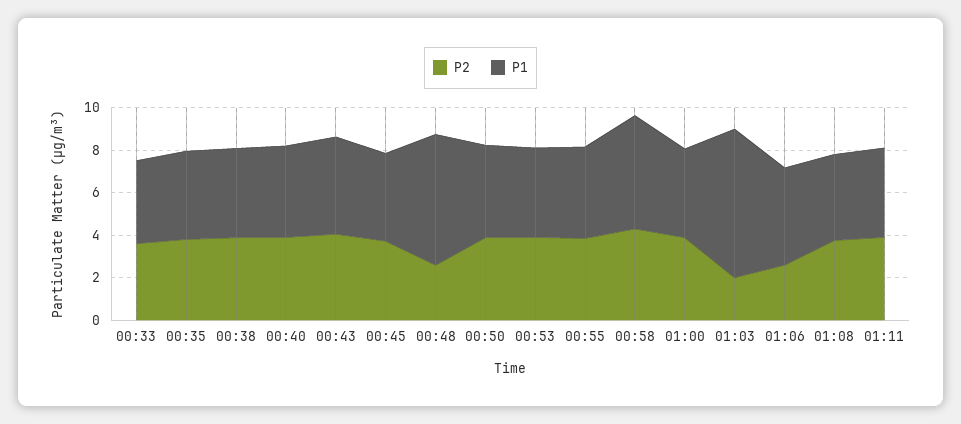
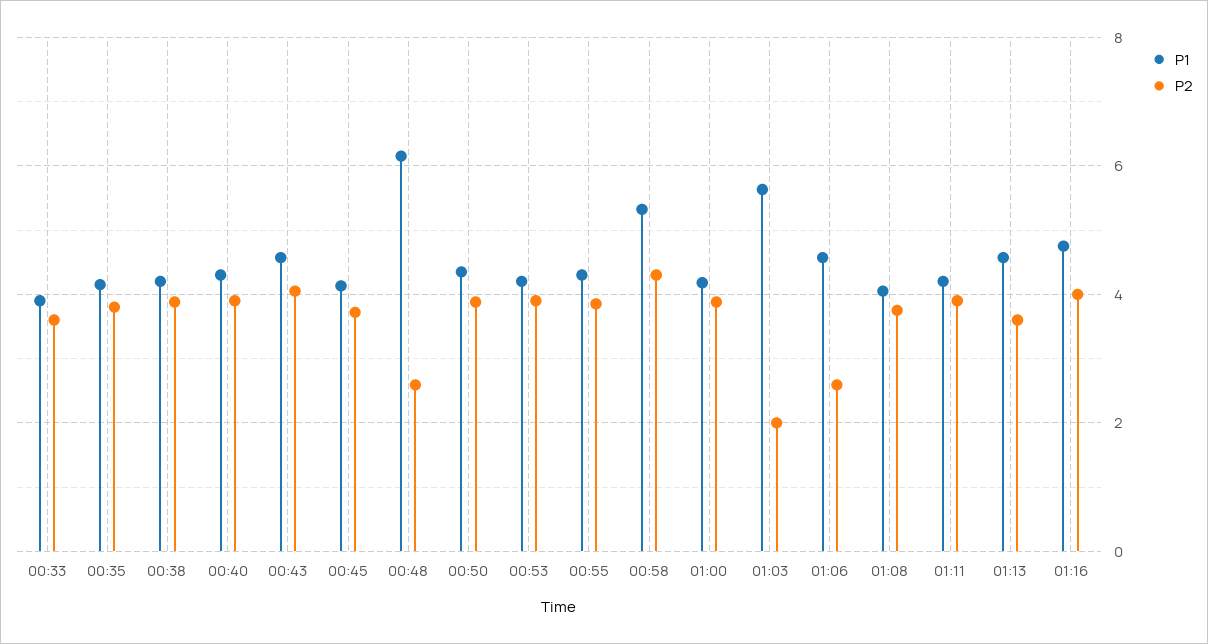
P1, 01:03: 7 -> 5.6
P1, 01:13: none -> 4.6
P2, 01:13: none -> 3.6
P1, 01:16: none -> 4.8
P2, 01:16: none -> 4

